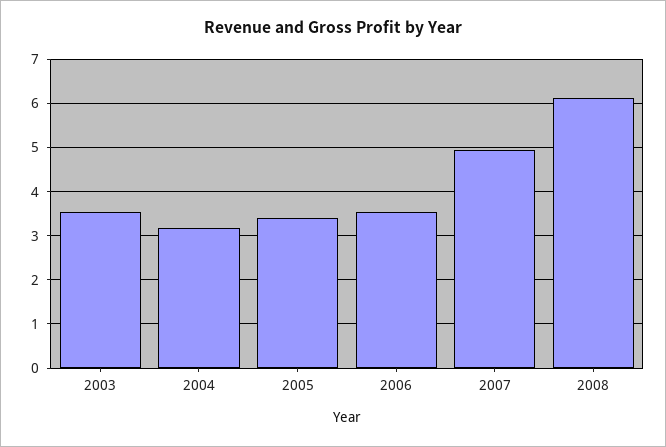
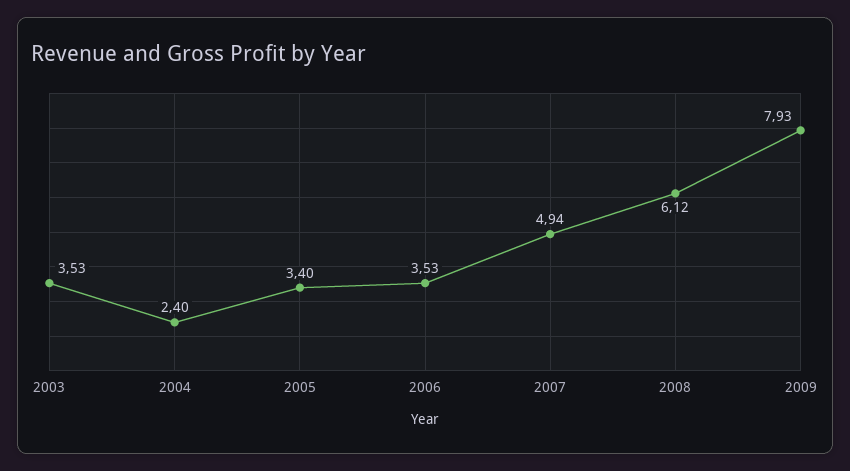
2004: 3.2 -> 2.4
2009: none -> 7.93

